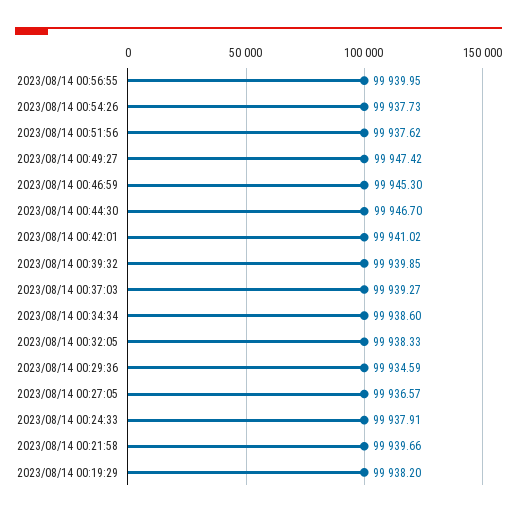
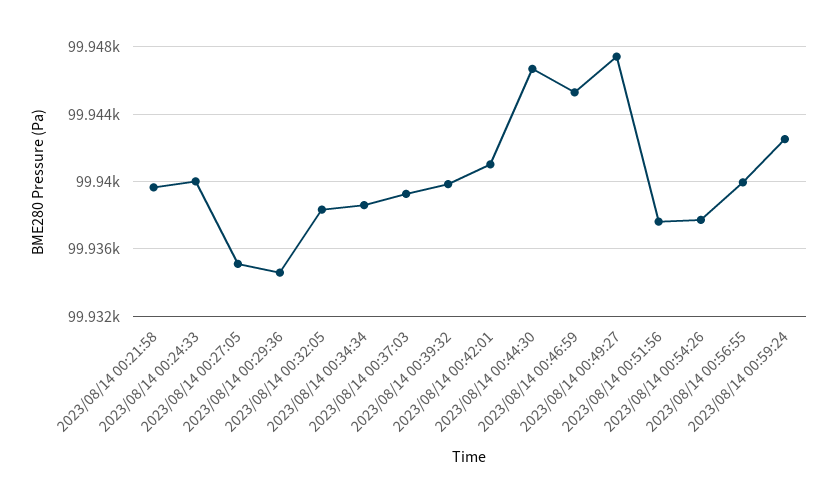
2023/08/14 00:27:05: 99936.57 -> 99935
2023/08/14 00:24:33: 99937.91 -> 99940
2023/08/14 00:19:29: 99938.2 -> none
2023/08/14 00:59:24: none -> 99942.5

